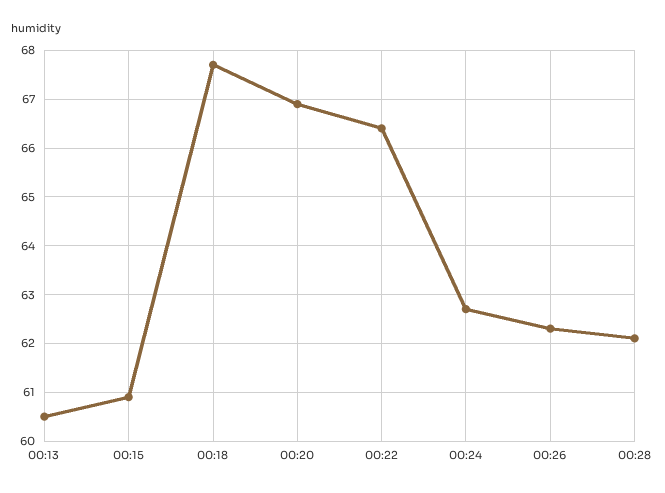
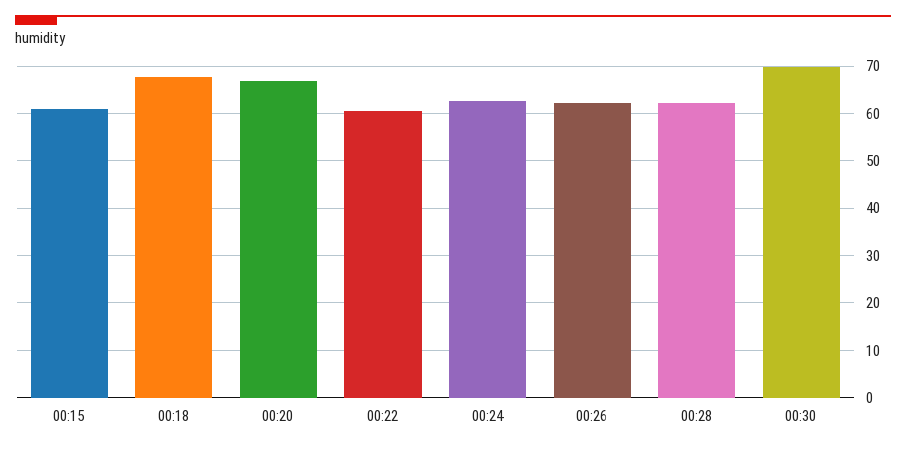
00:13: 60.5 -> none
00:22: 66.5 -> 60
00:30: none -> 70

